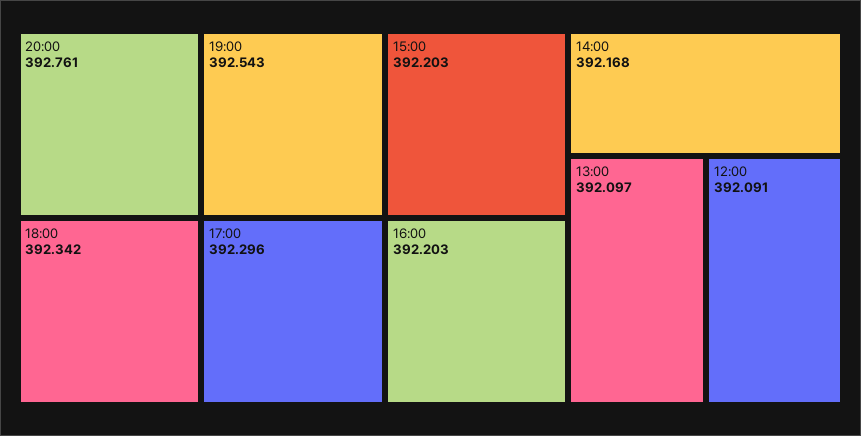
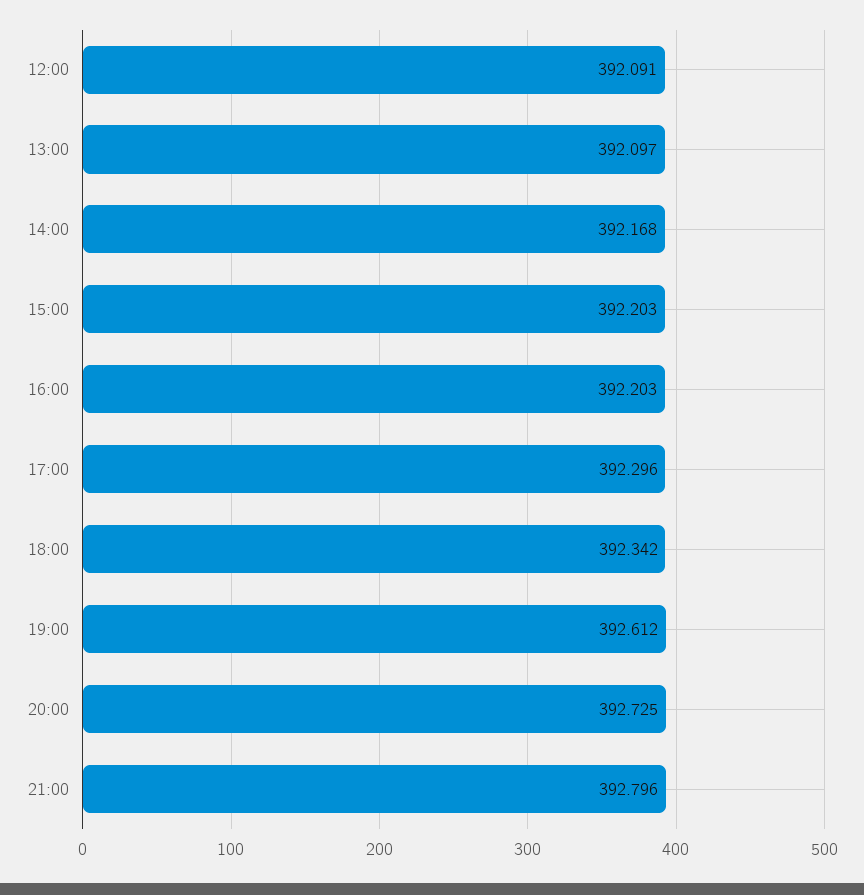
20:00: 392.761 -> 392.725
19:00: 392.543 -> 392.612
21:00: none -> 392.796

